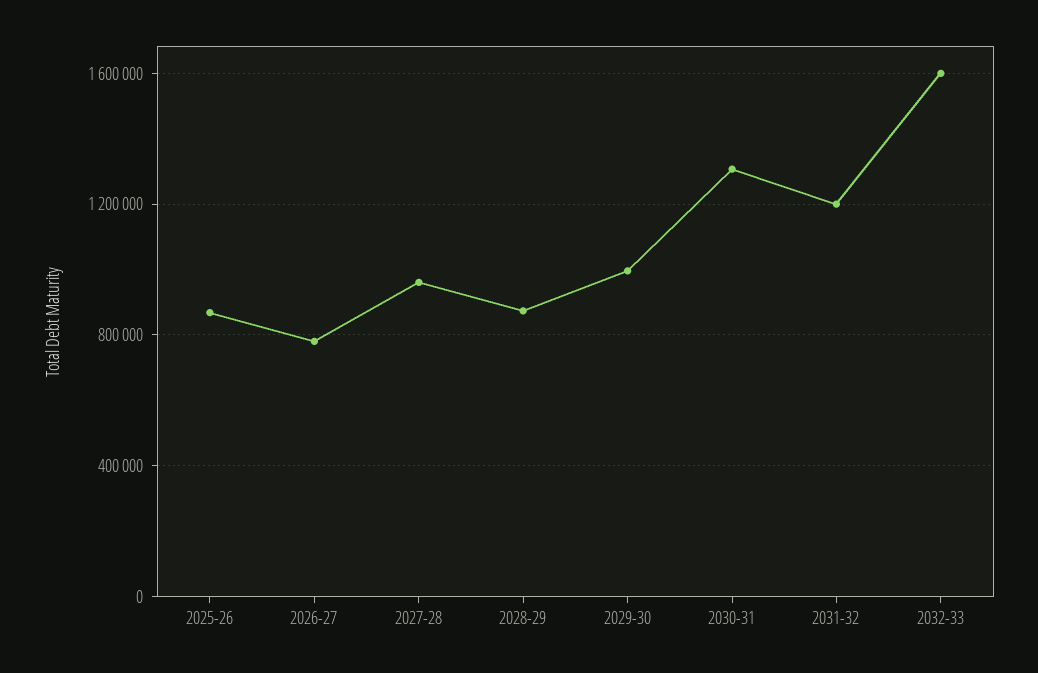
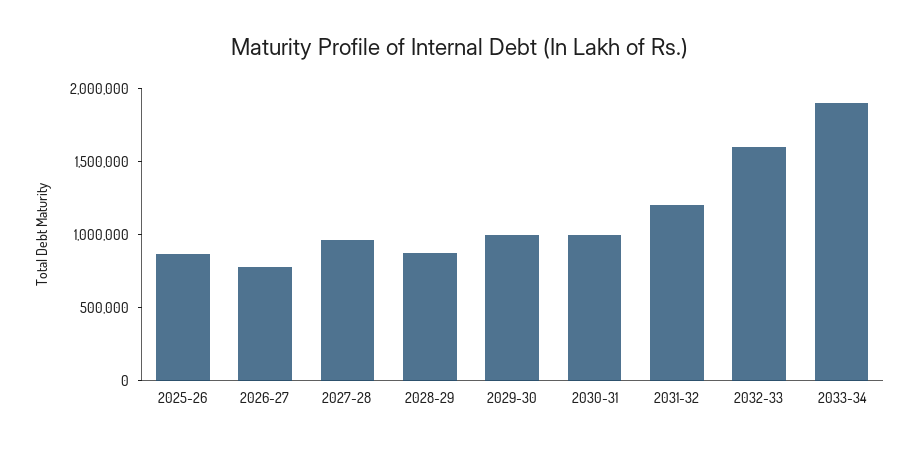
2030-31: 1300000 -> 1000000
2033-34: none -> 1900000

